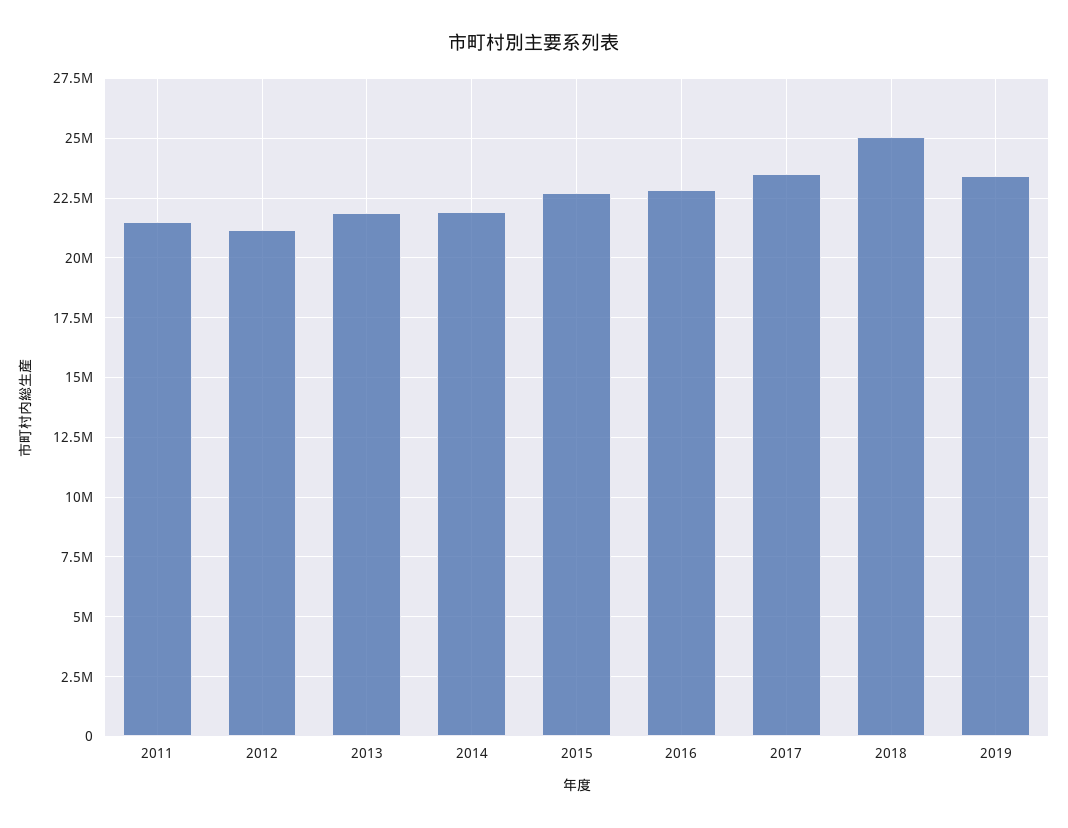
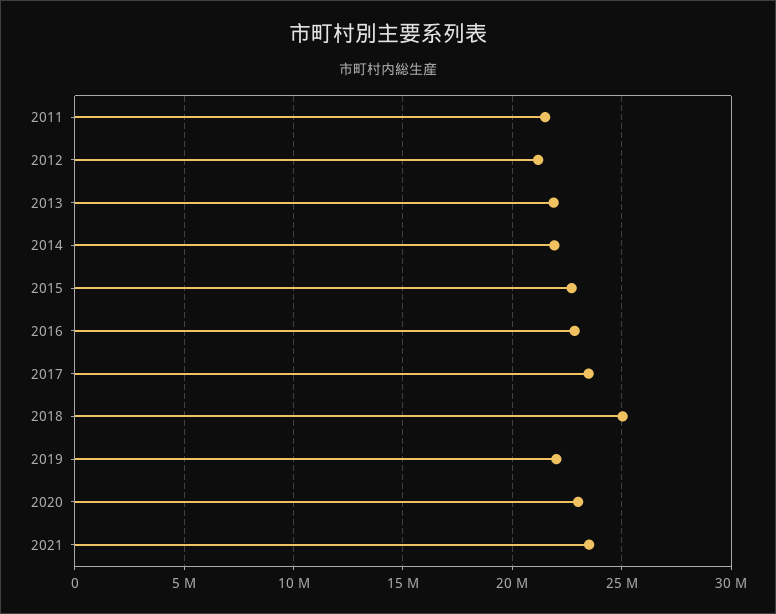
2019: 23500000 -> 22000000
2020: none -> 23000000
2021: none -> 23500000

